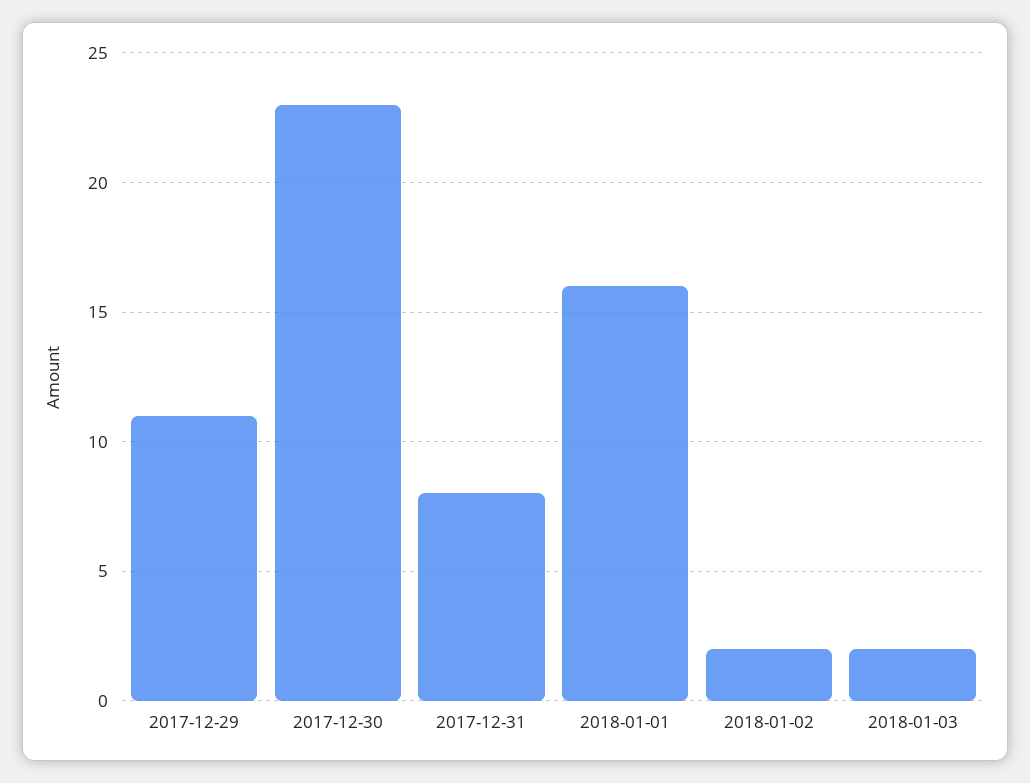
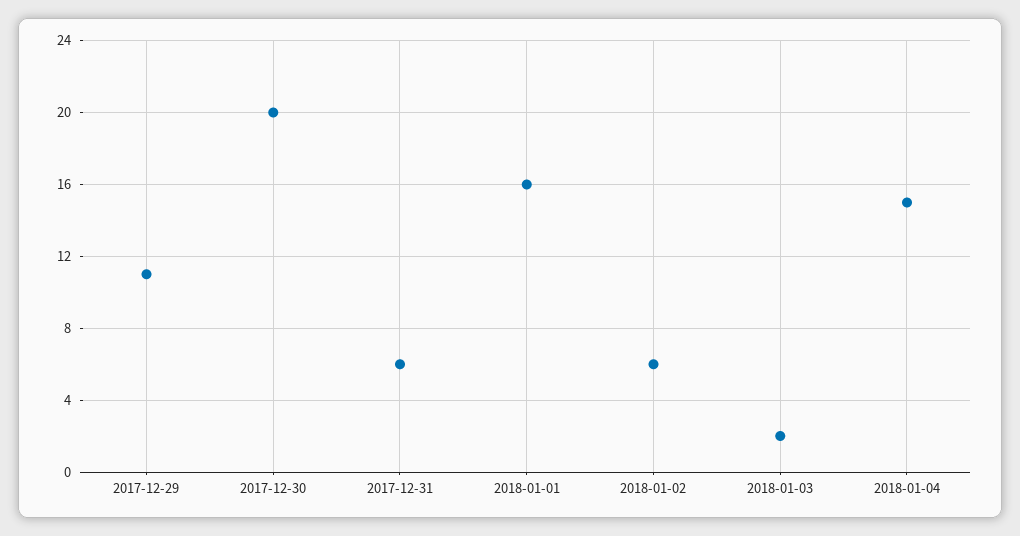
2017-12-30: 23 -> 20
2017-12-31: 8 -> 6
2018-01-02: 2 -> 6
2018-01-04: none -> 15

